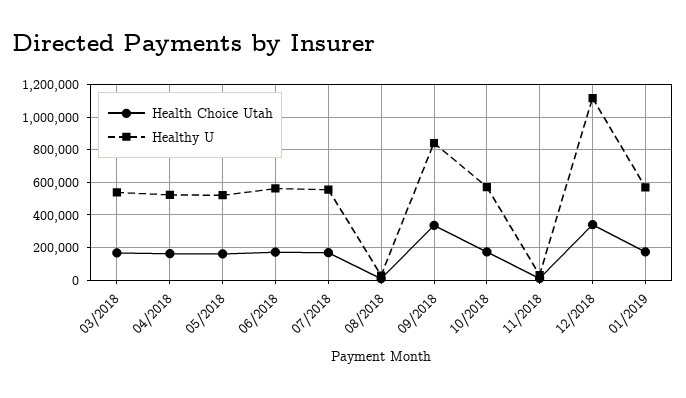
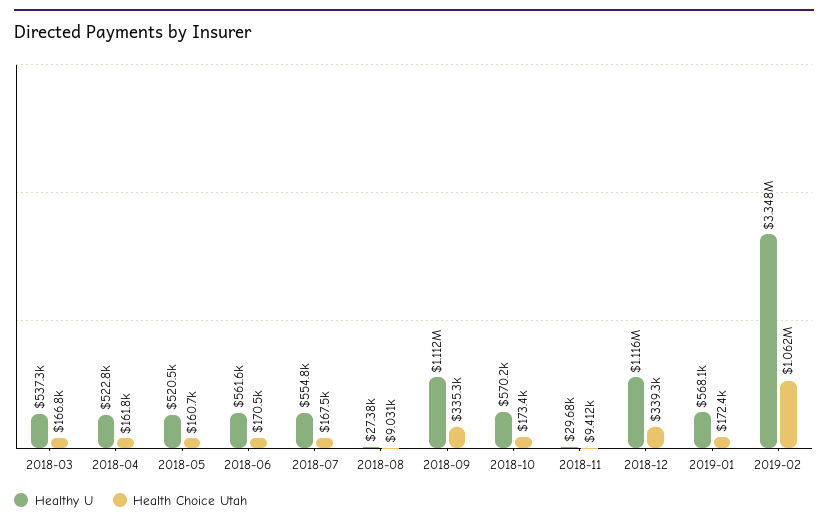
Healthy U, 09/2018: 850000 -> 1112000
Healthy U, 2019-02: none -> 3348000
Health Choice Utah, 2019-02: none -> 1062000

